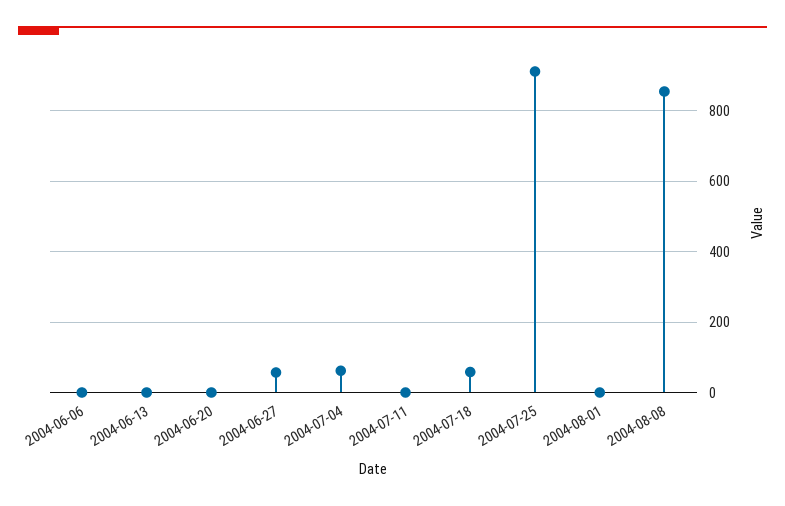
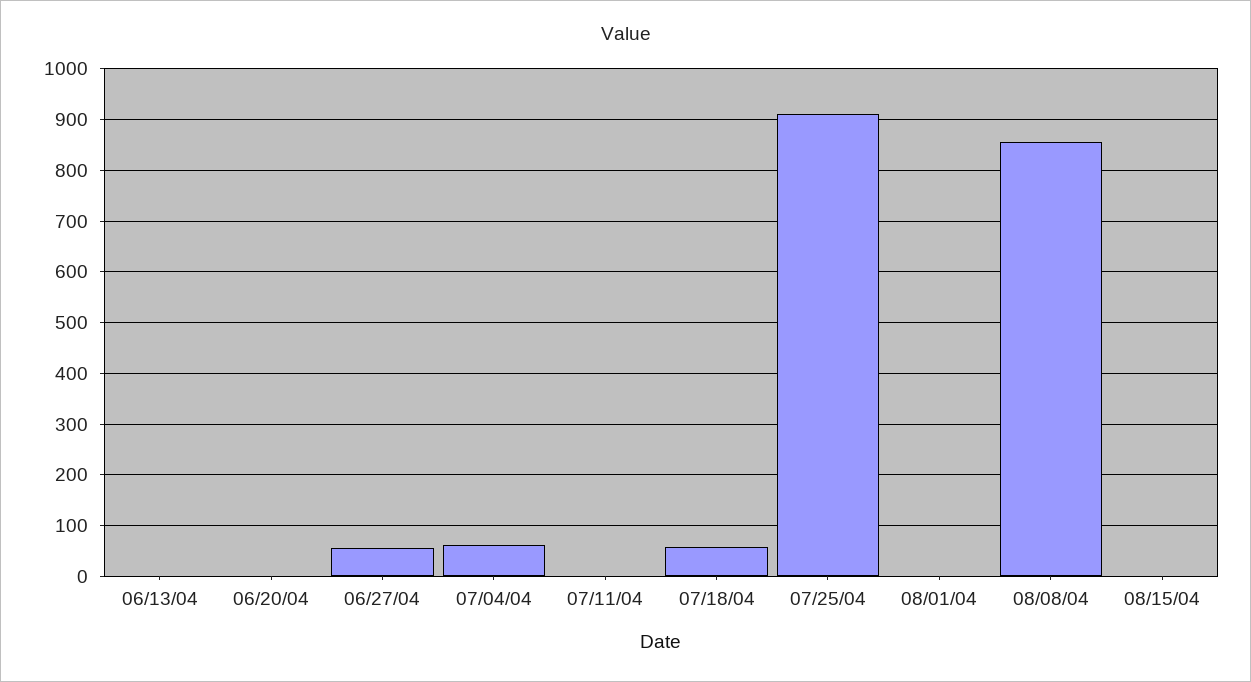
2004-06-06: 0 -> none
08/15/04: none -> 0

